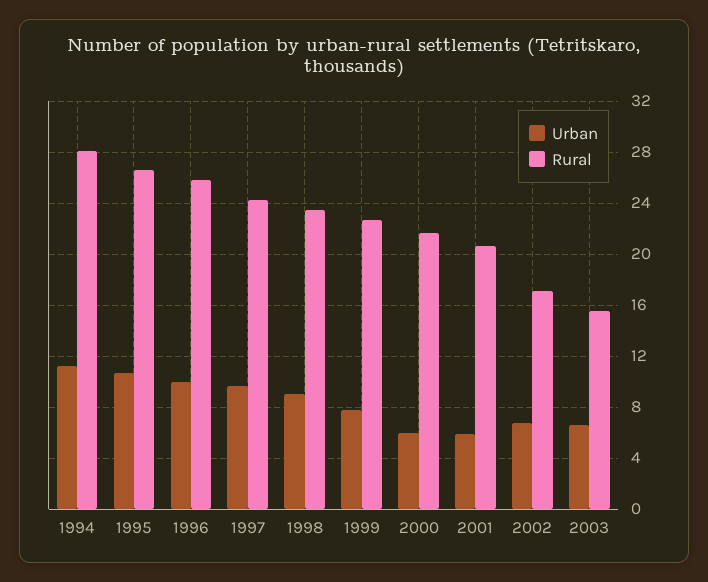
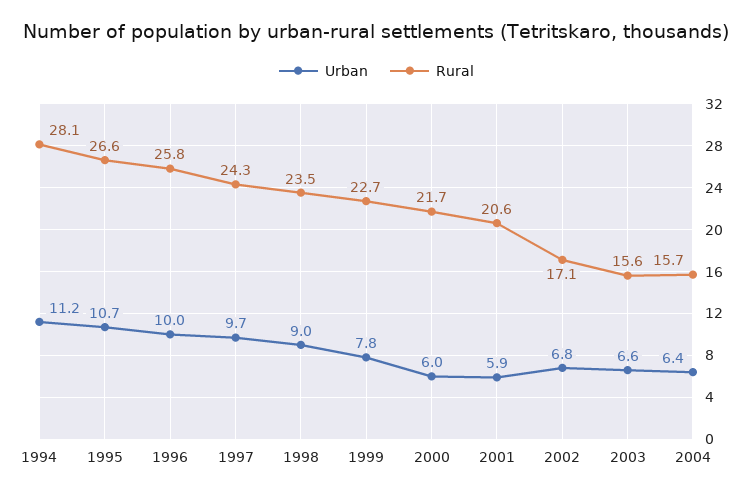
Urban, 2004: none -> 6.4
Rural, 2004: none -> 15.7

